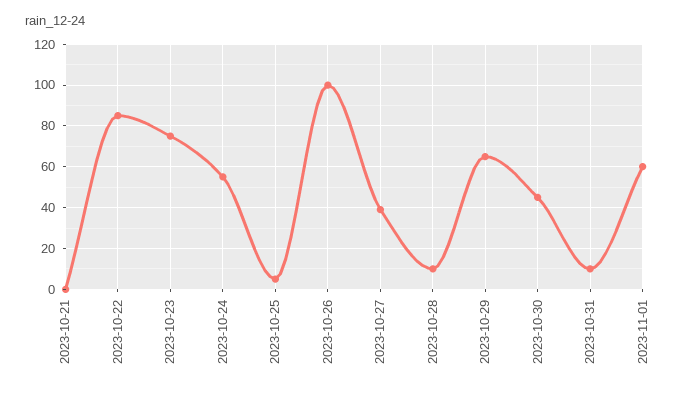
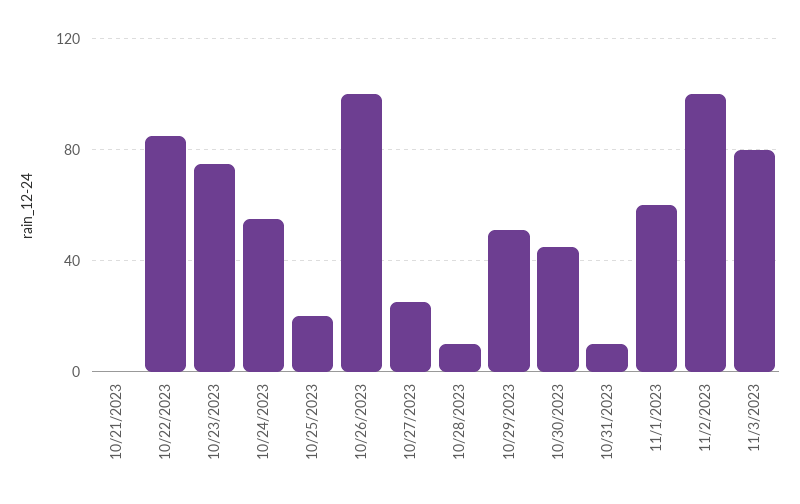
2023-10-25: 5 -> 20
2023-10-27: 40 -> 25
2023-10-29: 65 -> 50
11/2/2023: none -> 100
11/3/2023: none -> 80

